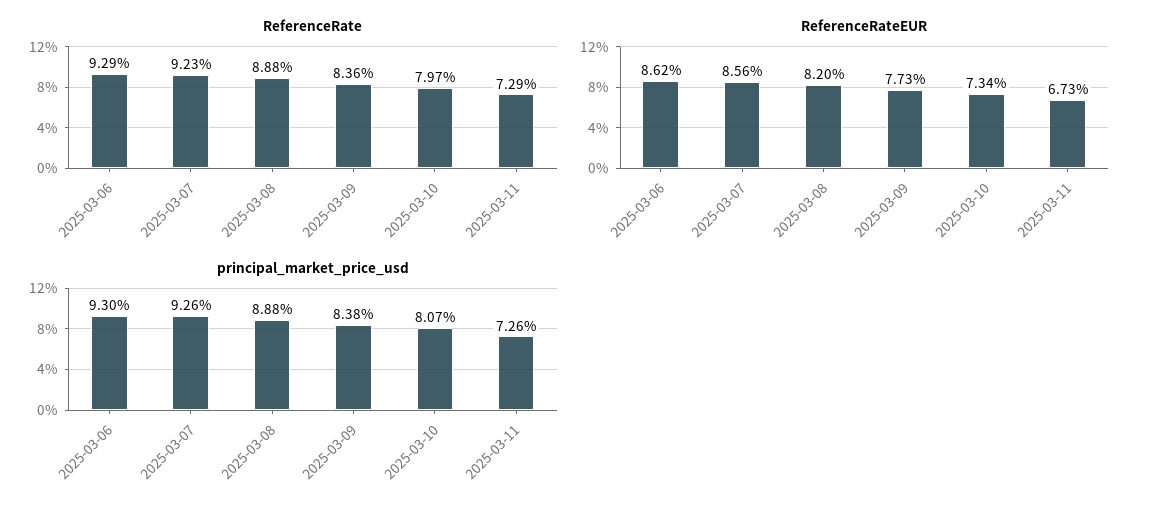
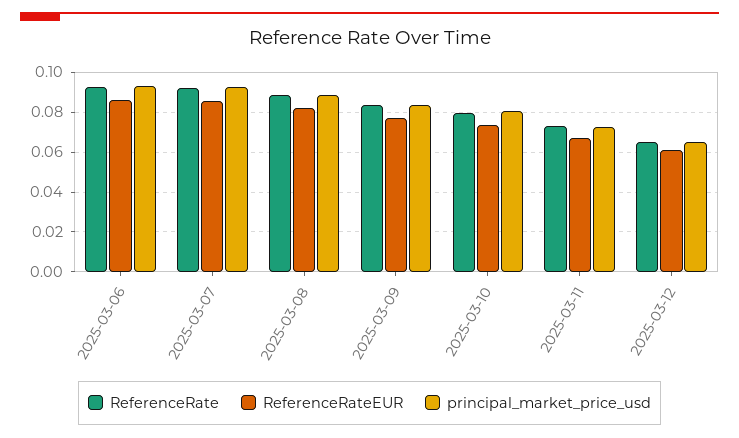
ReferenceRate, 2025-03-12: none -> 0.065
ReferenceRateEUR, 2025-03-12: none -> 0.06
principal_market_price_usd, 2025-03-12: none -> 0.065

